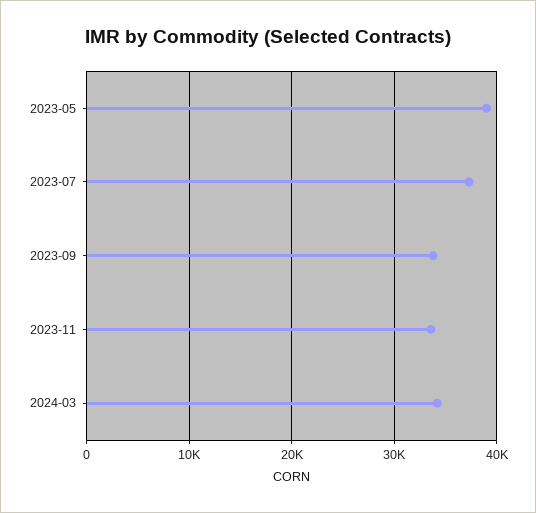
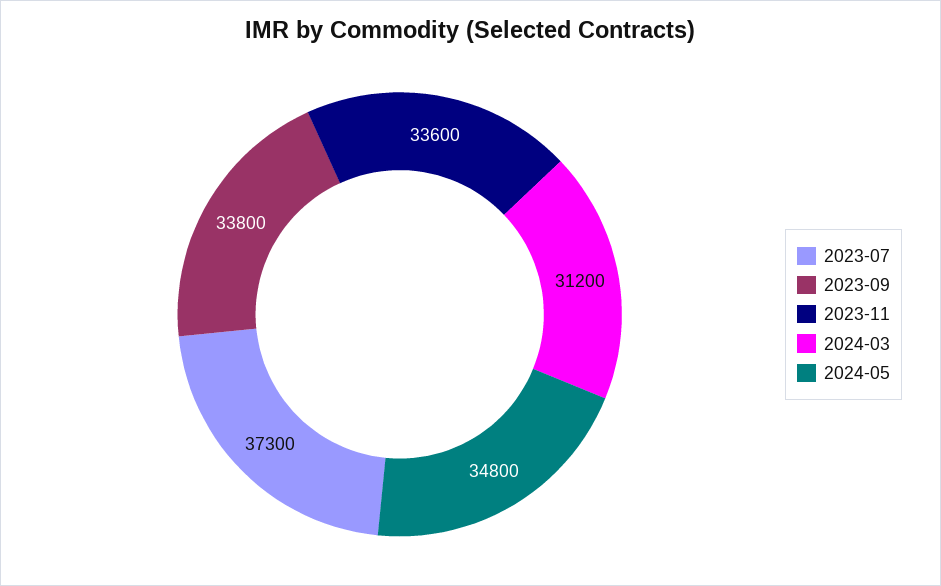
2023-05: 39000 -> none
2024-03: 34000 -> 31200
2024-05: none -> 34800

